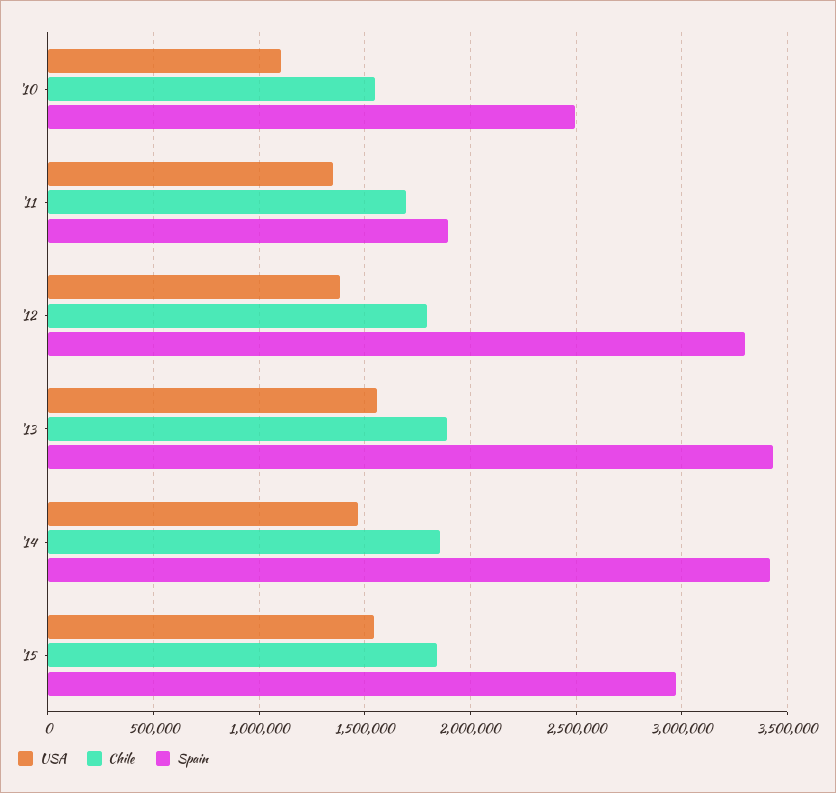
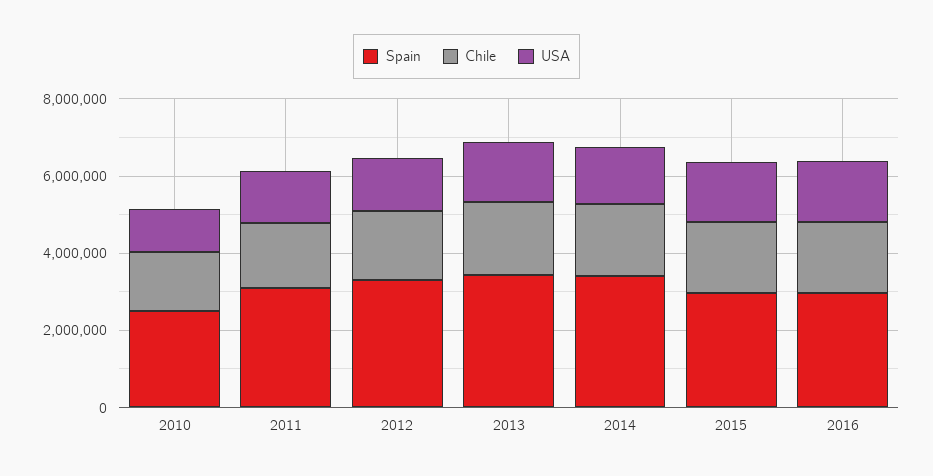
Spain, '11: 1900000 -> 3000000
Spain, 2016: none -> 3000000
Chile, 2016: none -> 2000000
USA, 2016: none -> 1500000

